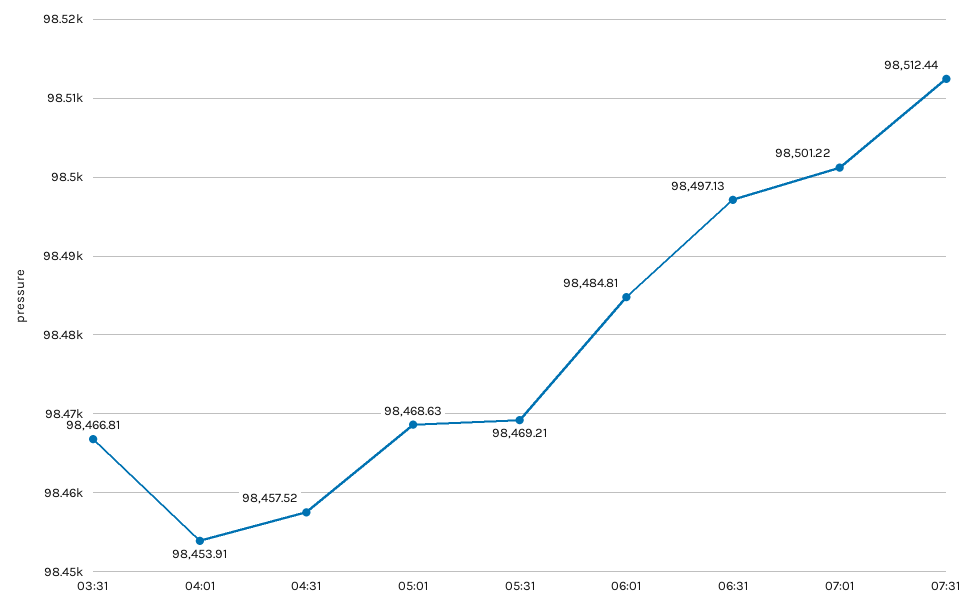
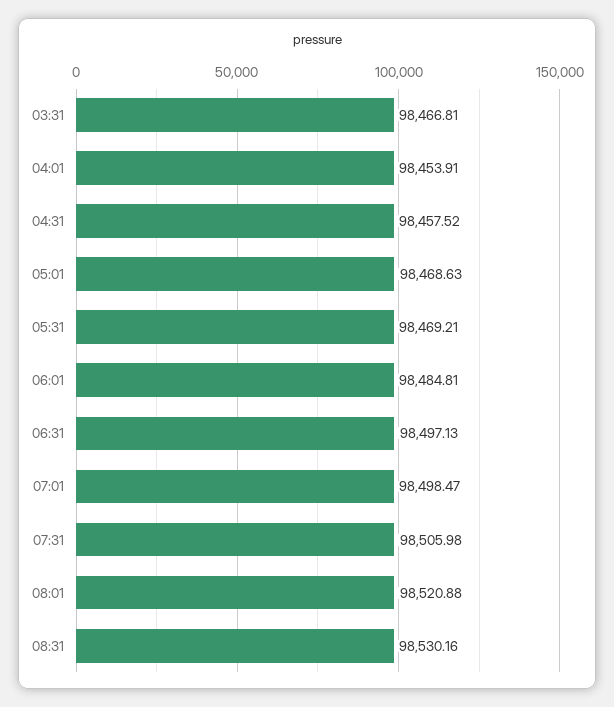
07:01: 98501.22 -> 98498.47
07:31: 98512.44 -> 98505.98
08:01: none -> 98520.88
08:31: none -> 98530.16

